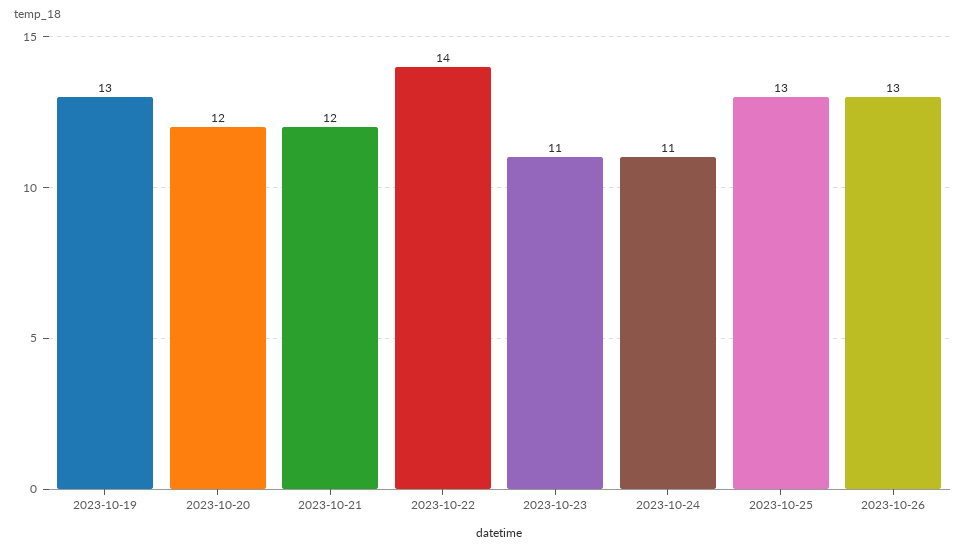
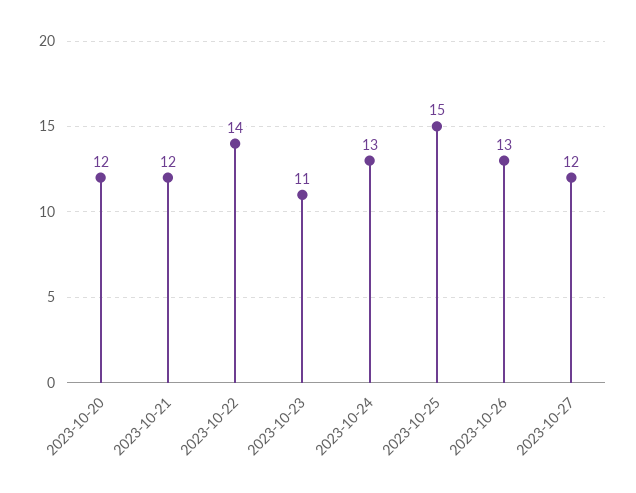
2023-10-19: 13 -> none
2023-10-24: 11 -> 13
2023-10-25: 13 -> 15
2023-10-27: none -> 12

